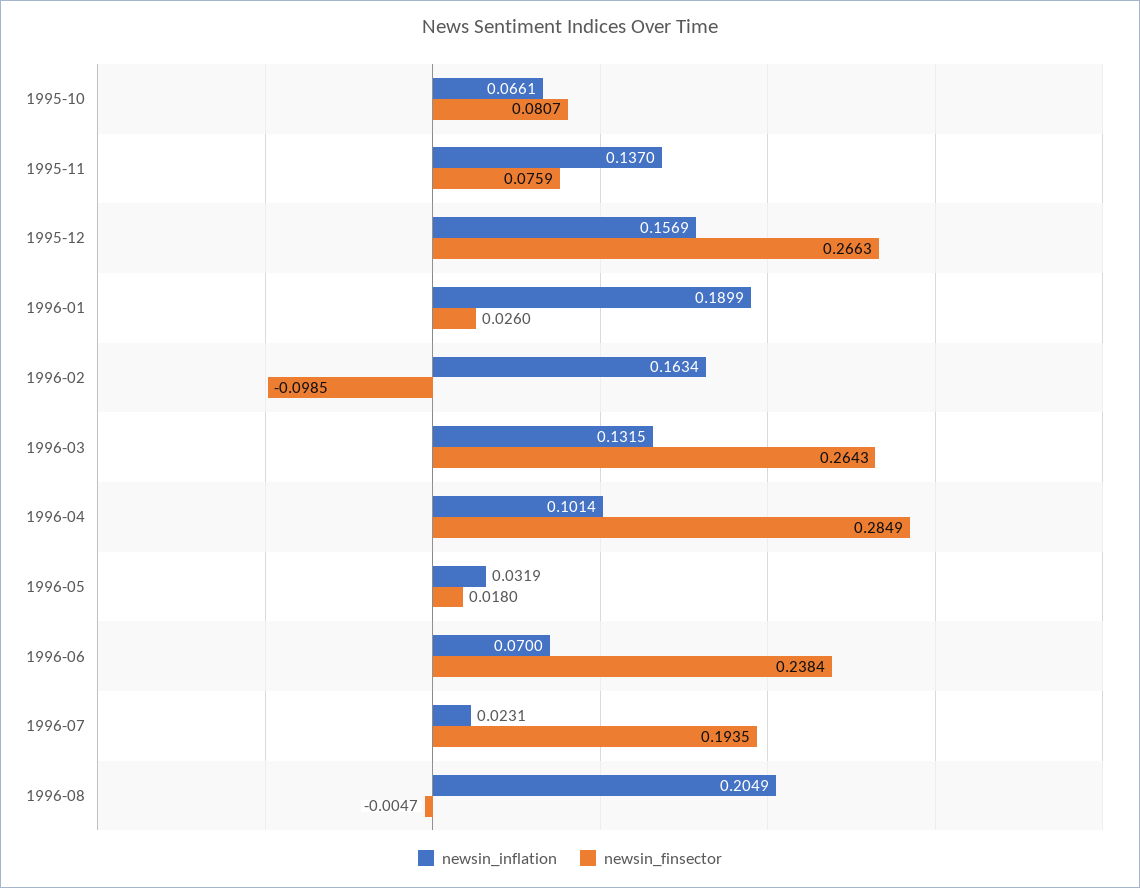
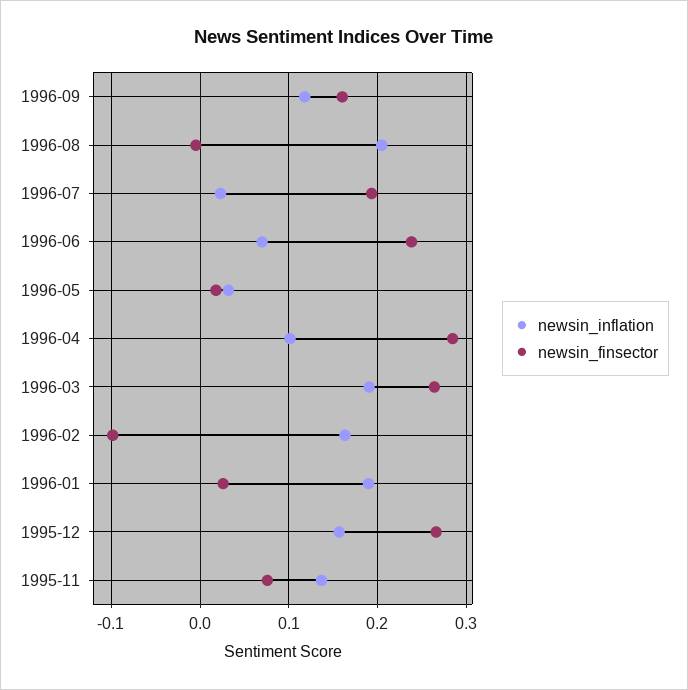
newsin_inflation, 1995-10: 0.0661 -> none
newsin_finsector, 1995-10: 0.0807 -> none
newsin_inflation, 1996-03: 0.1315 -> 0.19
newsin_inflation, 1996-09: none -> 0.12
newsin_finsector, 1996-09: none -> 0.16

